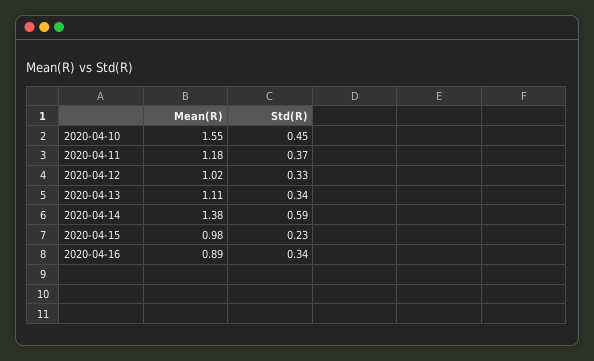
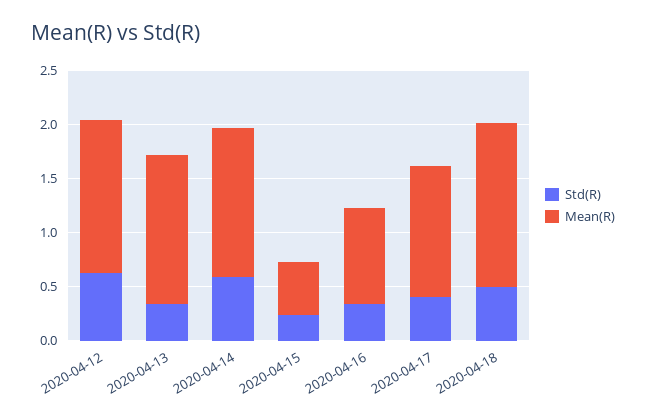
Mean(R), 2020-04-10: 1.55 -> none
Std(R), 2020-04-10: 0.45 -> none
Mean(R), 2020-04-11: 1.18 -> none
Std(R), 2020-04-11: 0.37 -> none
Mean(R), 2020-04-12: 1.02 -> 1.4
Std(R), 2020-04-12: 0.33 -> 0.6
Mean(R), 2020-04-13: 1.11 -> 1.4
Mean(R), 2020-04-15: 0.98 -> 0.5
Std(R), 2020-04-17: none -> 0.4
Mean(R), 2020-04-17: none -> 1.2
Std(R), 2020-04-18: none -> 0.5
Mean(R), 2020-04-18: none -> 1.5

